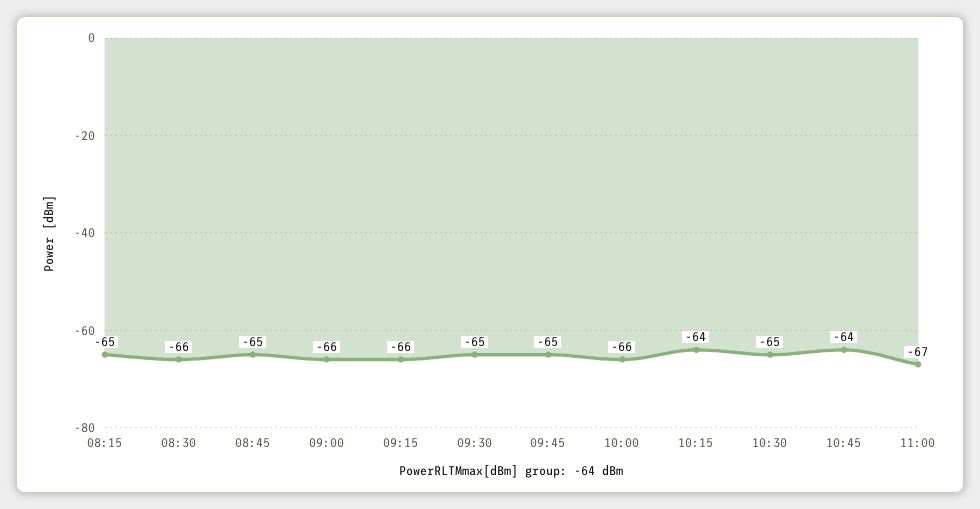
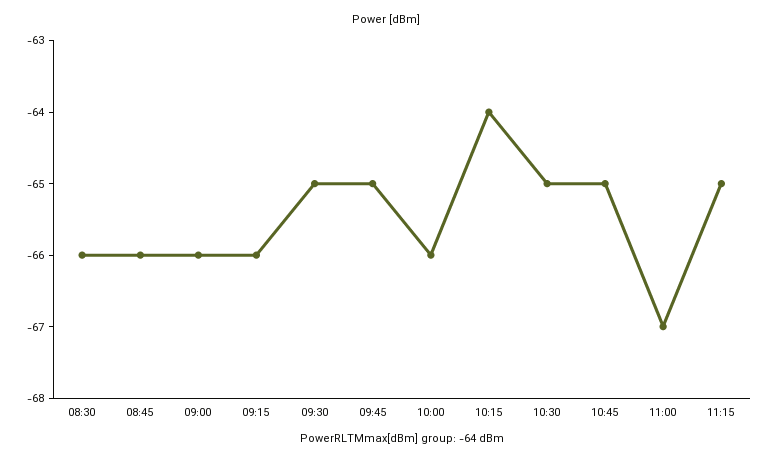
08:15: -65 -> none
08:45: -65 -> -66
10:45: -64 -> -65
11:15: none -> -65

